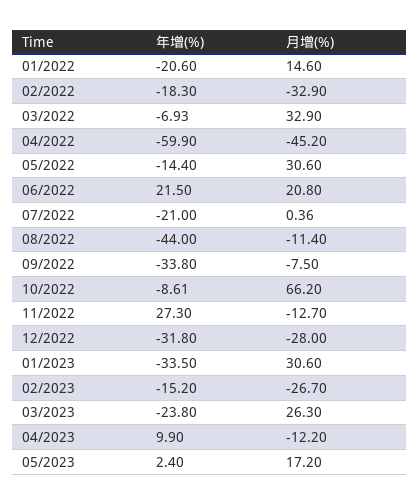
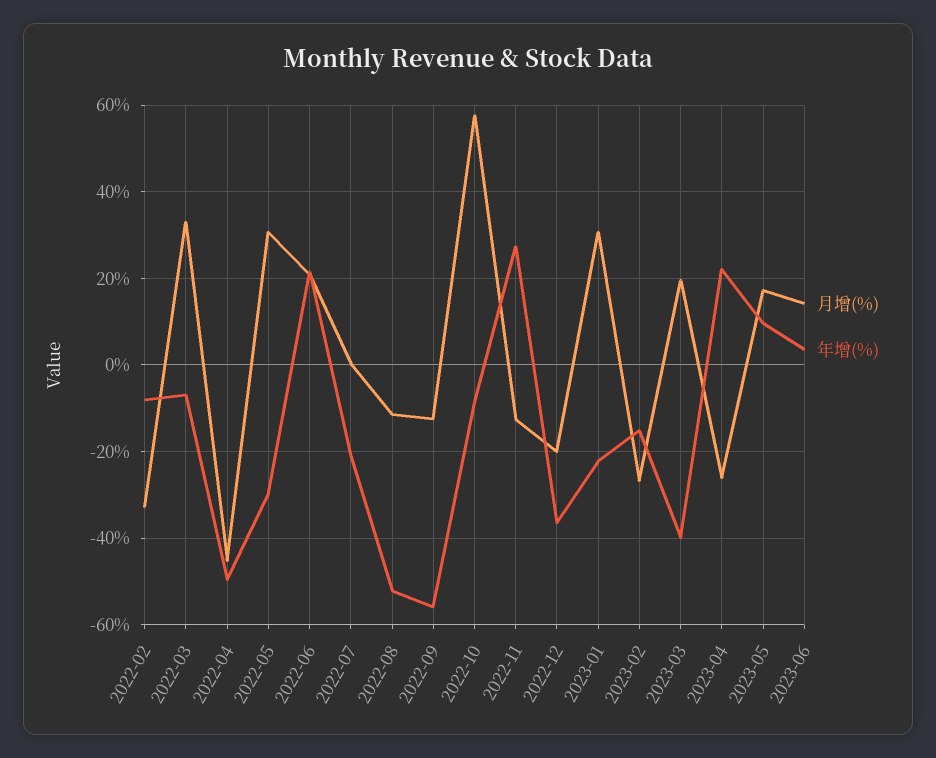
年增(%), 01/2022: -20.6 -> none
月增(%), 01/2022: 14.6 -> none
年增(%), 02/2022: -18.3 -> -8
年增(%), 04/2022: -59.9 -> -50
年增(%), 05/2022: -14.4 -> -30
年增(%), 08/2022: -44 -> -52
年增(%), 09/2022: -33.8 -> -56
月增(%), 09/2022: -7.5 -> -12
月增(%), 10/2022: 66.2 -> 58
年增(%), 12/2022: -31.8 -> -36
月增(%), 12/2022: -28 -> -20
年增(%), 01/2023: -33.5 -> -22
年增(%), 03/2023: -23.8 -> -40
月增(%), 03/2023: 26.3 -> 20
年增(%), 04/2023: 9.9 -> 22
月增(%), 04/2023: -12.2 -> -26
年增(%), 05/2023: 2.4 -> 10
月增(%), 2023-06: none -> 14
年增(%), 2023-06: none -> 4

